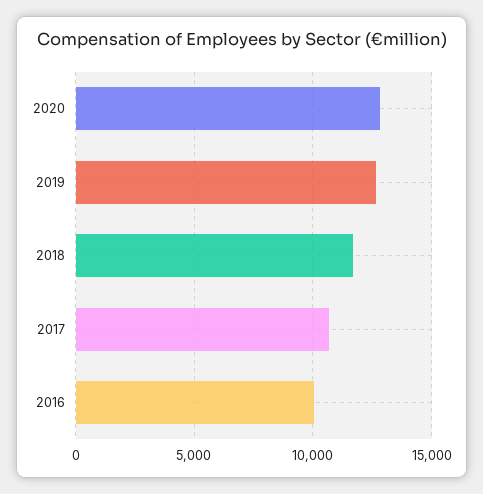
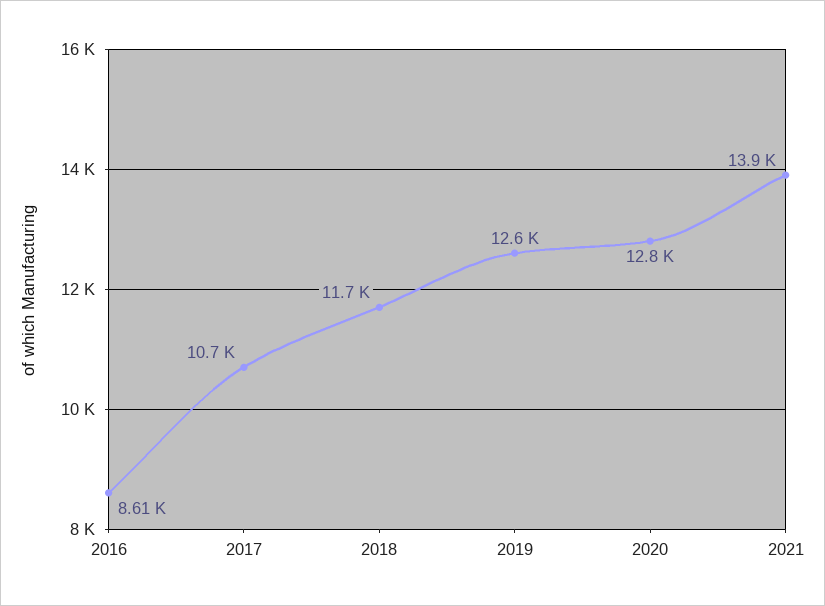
2016: 10000 -> 8610
2021: none -> 13900

